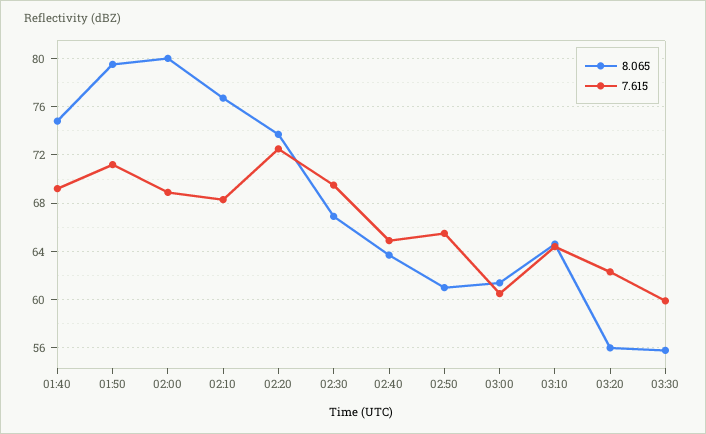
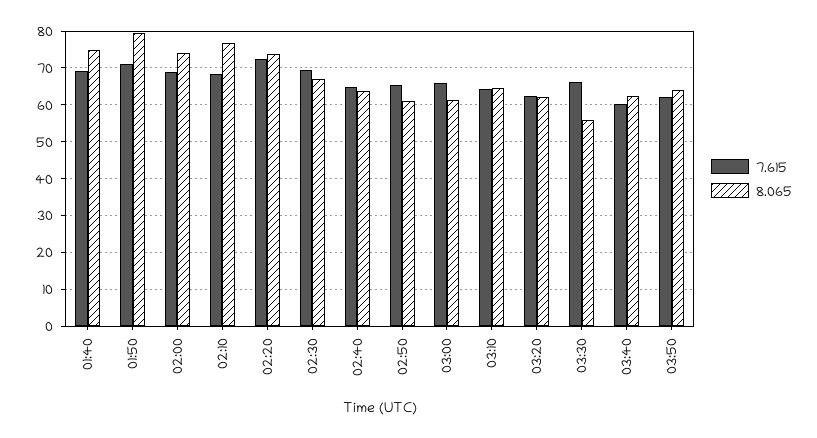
8.065, 02:00: 80 -> 74
7.615, 03:00: 60.5 -> 66
8.065, 03:20: 56 -> 62
7.615, 03:30: 60 -> 66
7.615, 03:40: none -> 60
8.065, 03:40: none -> 62
7.615, 03:50: none -> 62
8.065, 03:50: none -> 64

